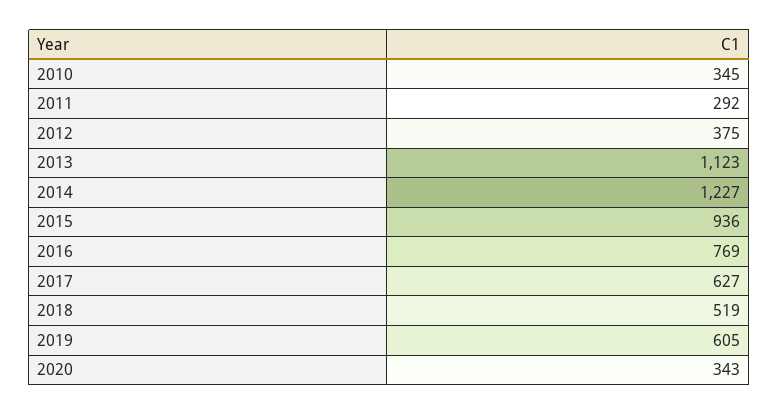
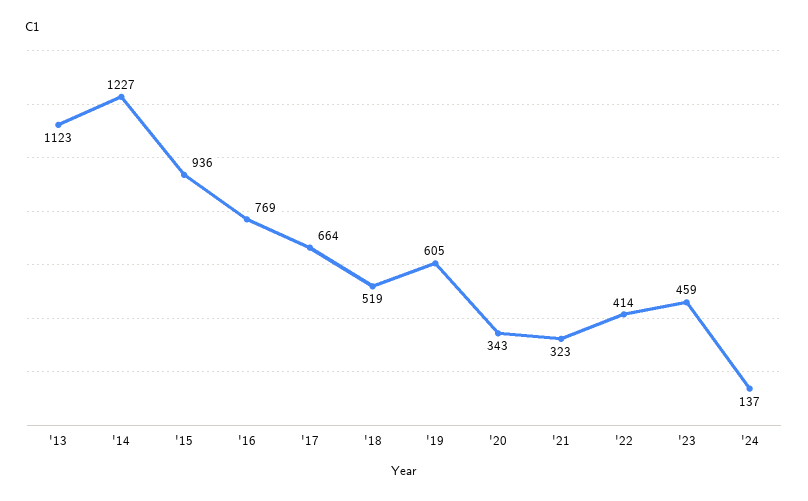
2010: 345 -> none
2011: 292 -> none
2012: 375 -> none
2017: 627 -> 664
'21: none -> 323
'22: none -> 414
'23: none -> 459
'24: none -> 137

